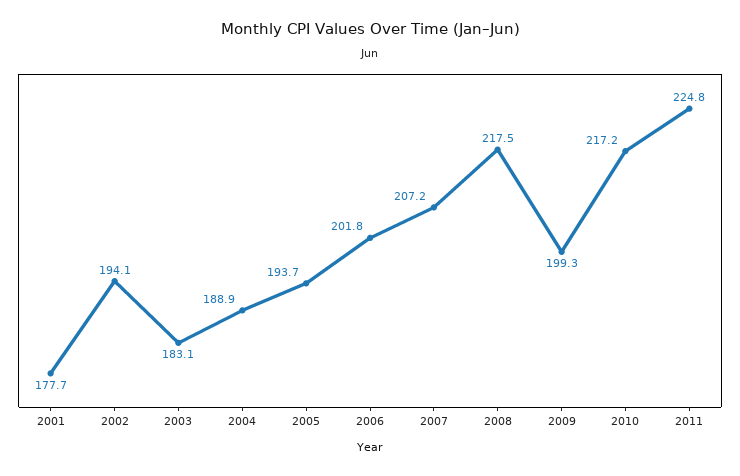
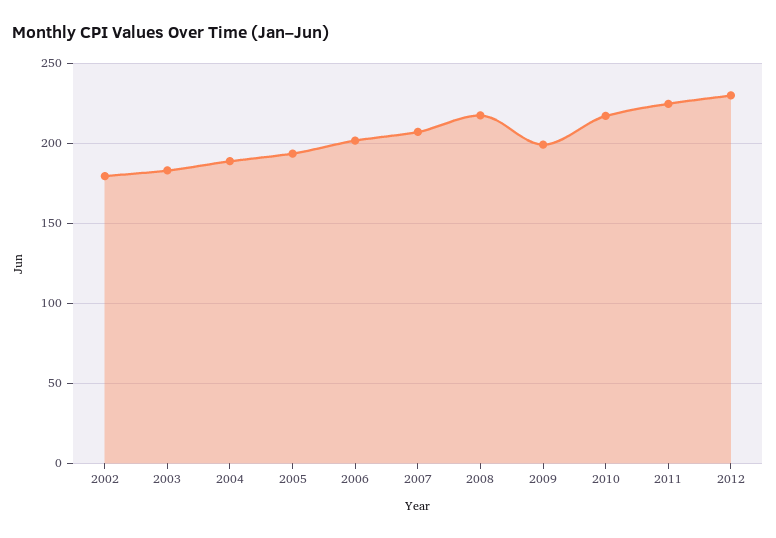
2001: 177.7 -> none
2002: 194.1 -> 180
2012: none -> 230

